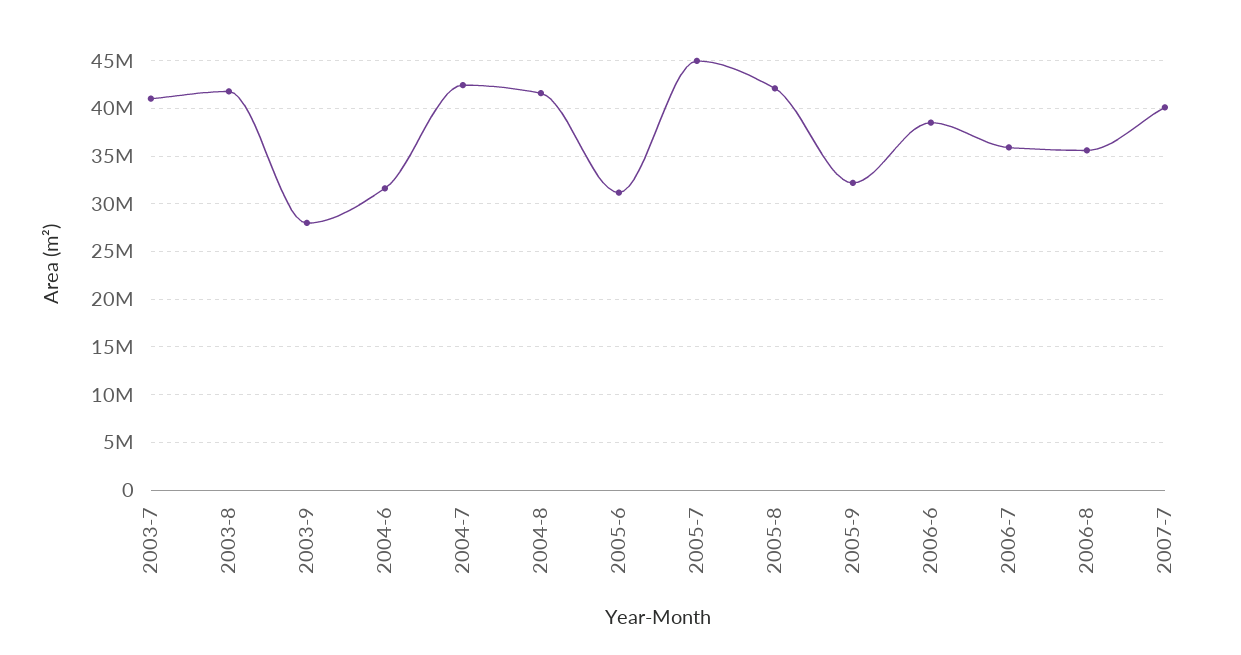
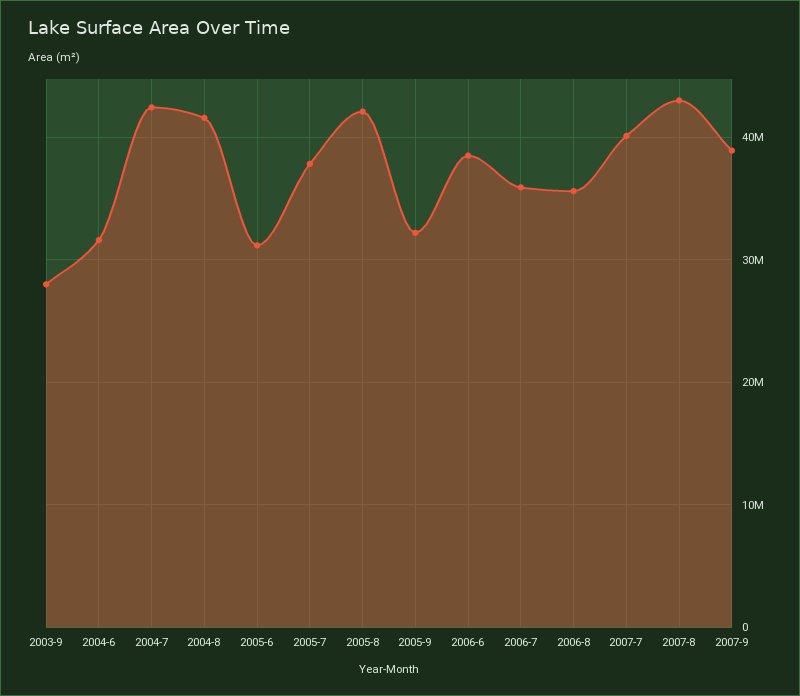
2003-7: 41000000 -> none
2003-8: 42000000 -> none
2005-7: 45000000 -> 38000000
2007-8: none -> 43000000
2007-9: none -> 39000000

